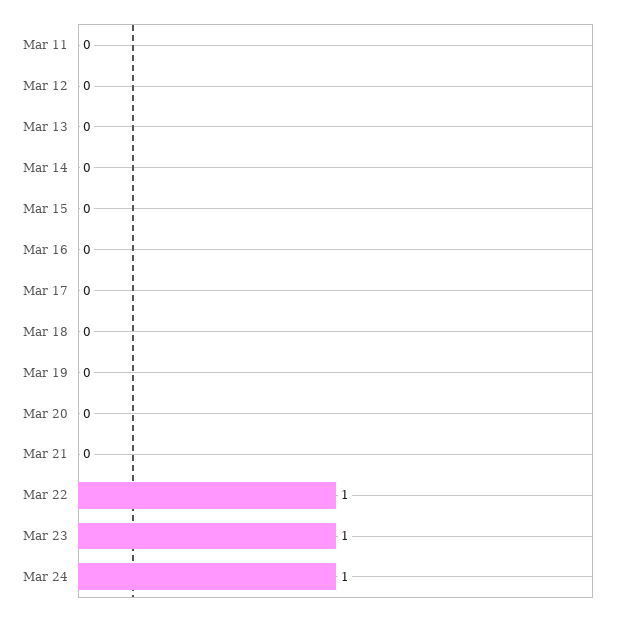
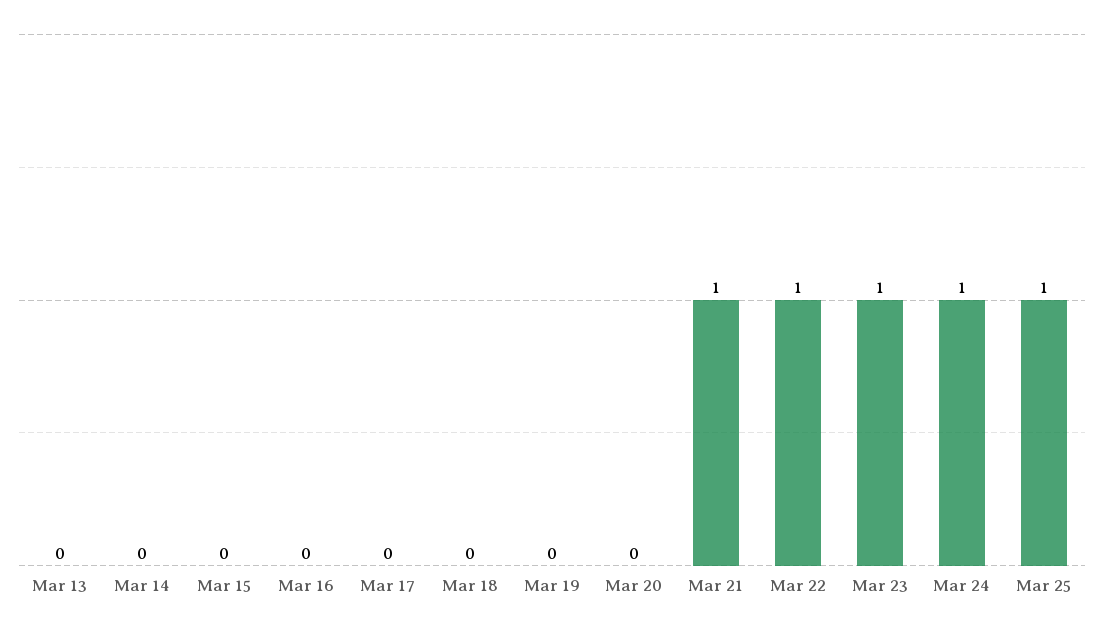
Mar 11: 0 -> none
Mar 12: 0 -> none
Mar 21: 0 -> 1
Mar 25: none -> 1

